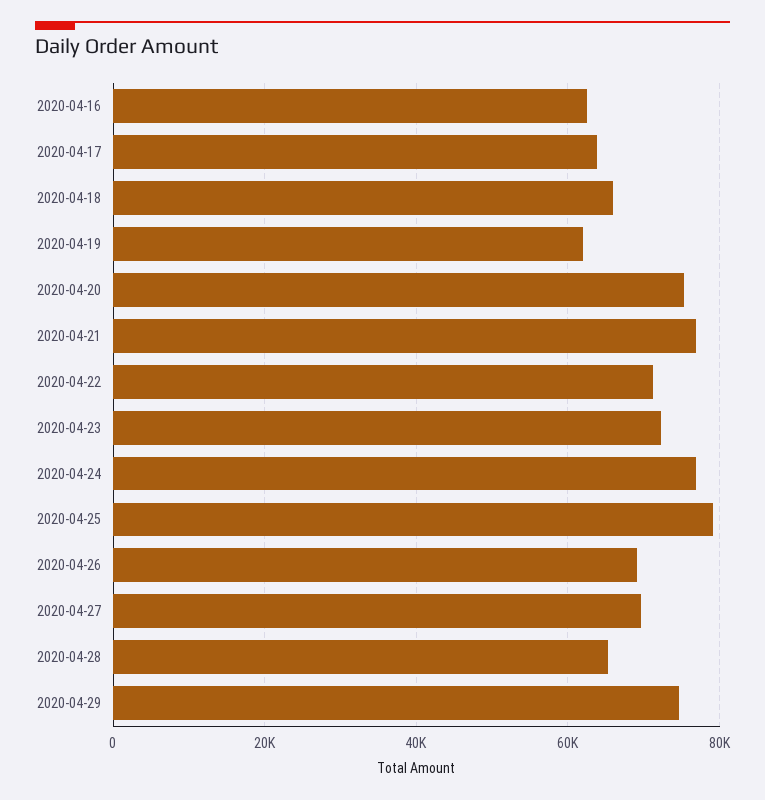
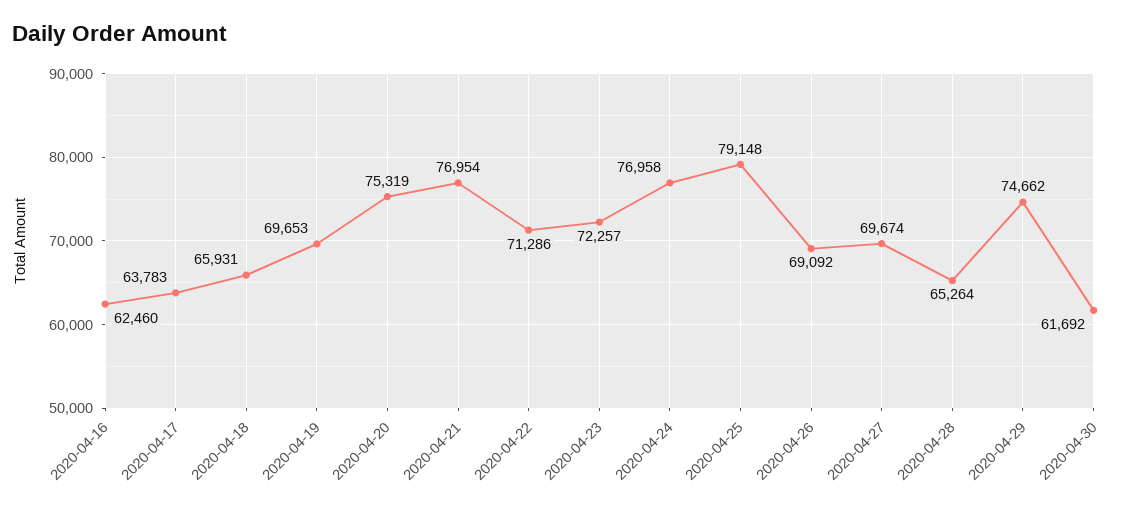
2020-04-19: 62000 -> 69653
2020-04-30: none -> 61692

